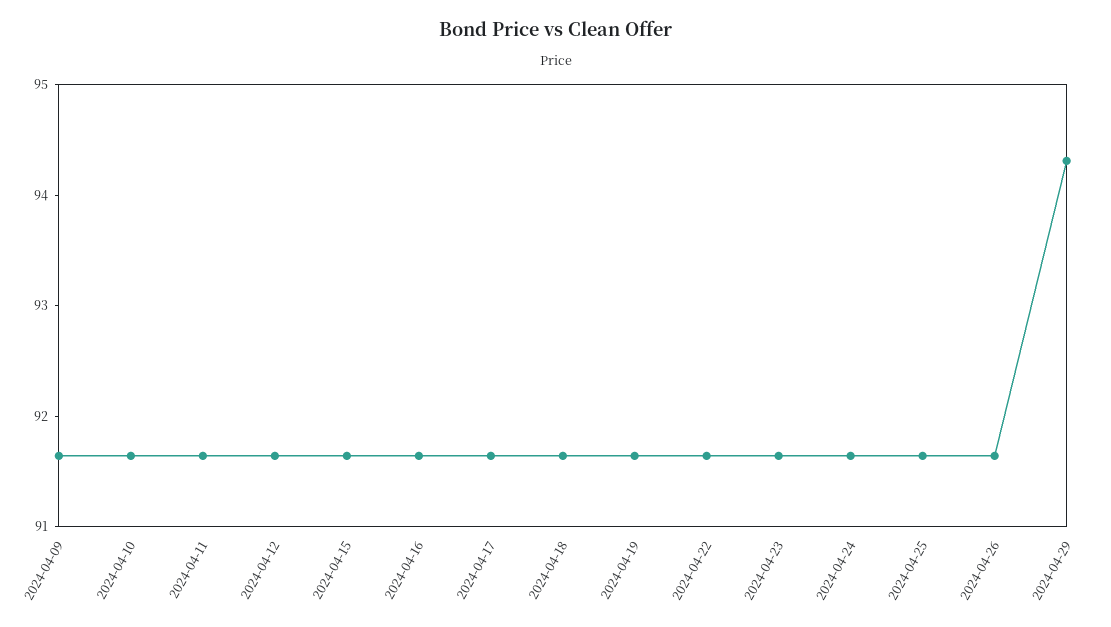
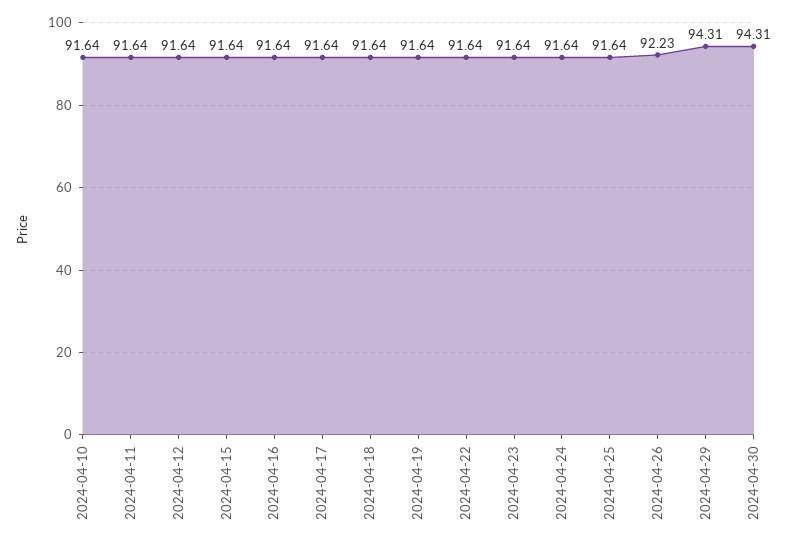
2024-04-09: 91.6 -> none
2024-04-26: 91.6 -> 92.23
2024-04-30: none -> 94.31

